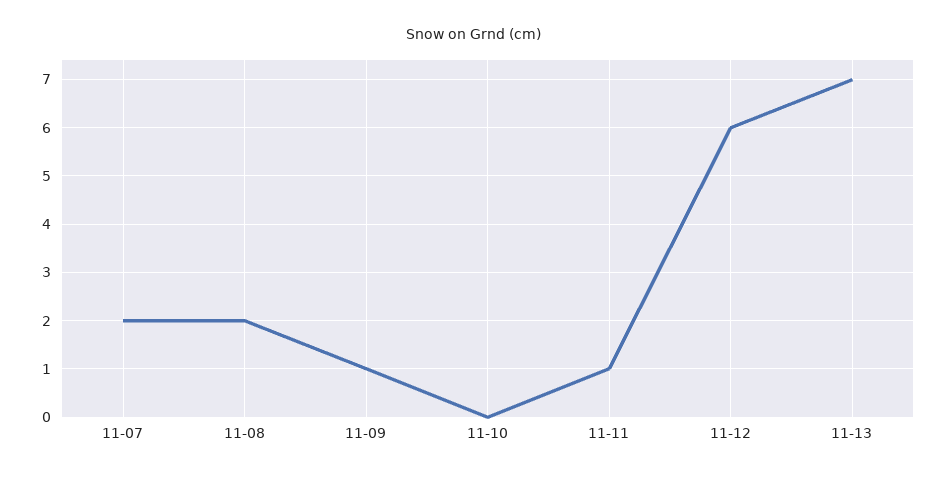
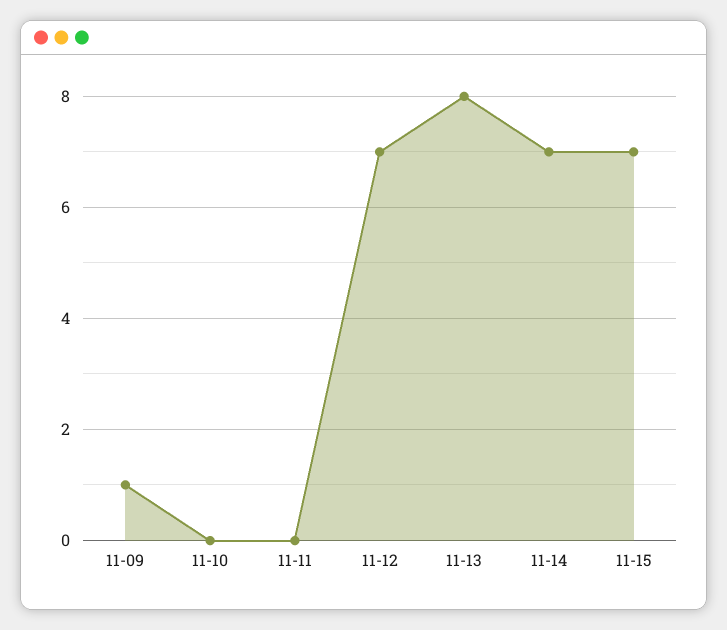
11-07: 2 -> none
11-08: 2 -> none
11-11: 1 -> 0
11-12: 6 -> 7
11-13: 7 -> 8
11-14: none -> 7
11-15: none -> 7

